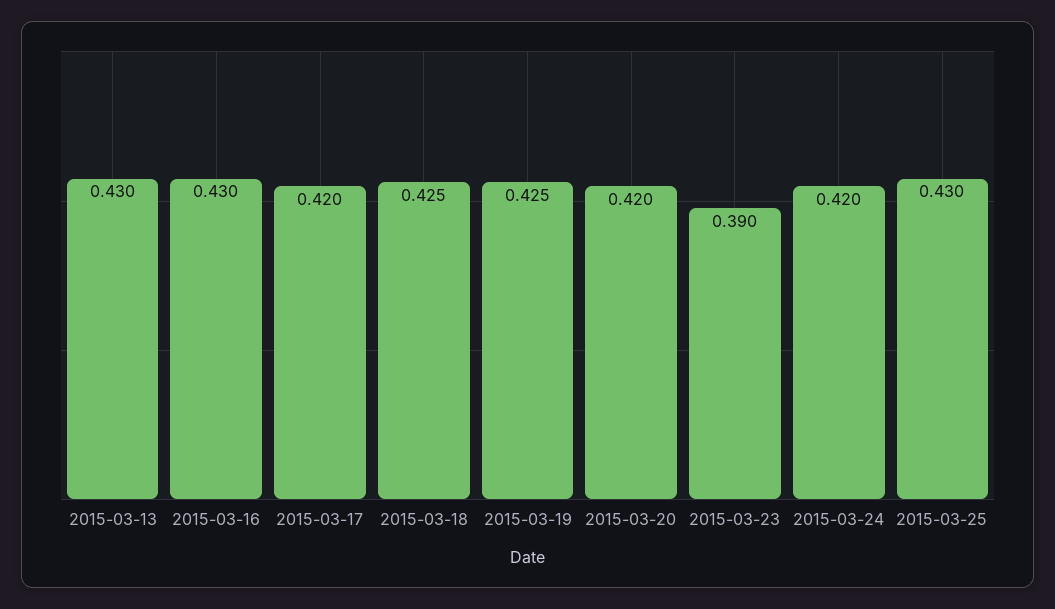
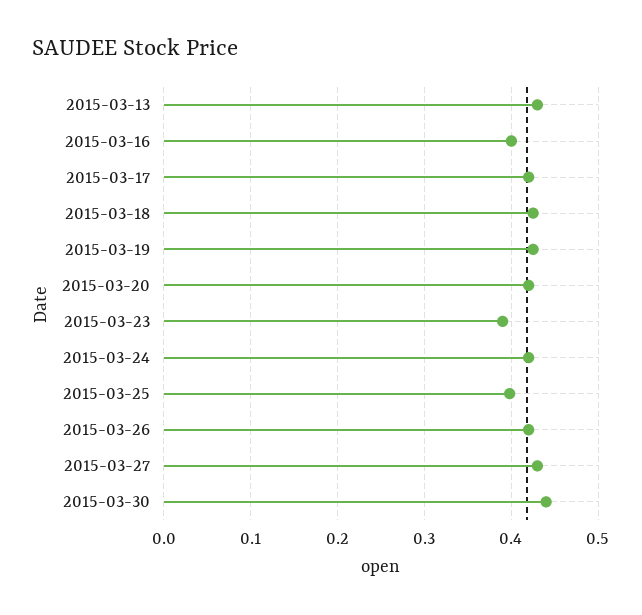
2015-03-16: 0.43 -> 0.4
2015-03-25: 0.43 -> 0.4
2015-03-26: none -> 0.42
2015-03-27: none -> 0.43
2015-03-30: none -> 0.44

